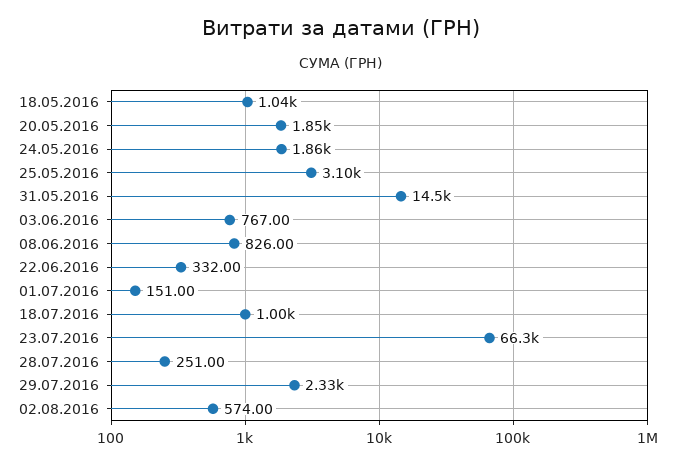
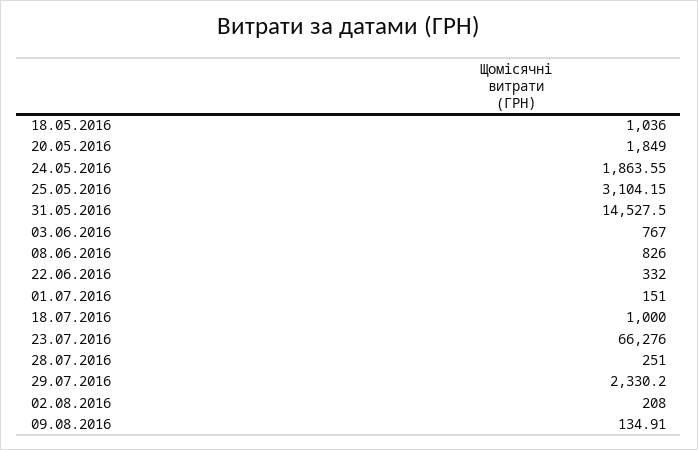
02.08.2016: 574 -> 208
09.08.2016: none -> 134.91

